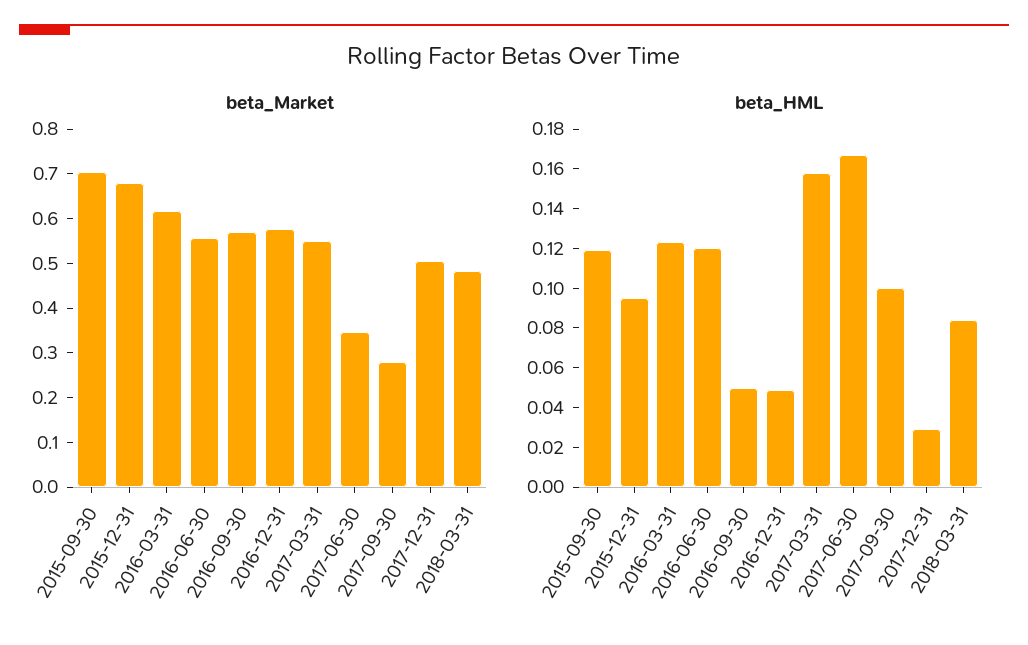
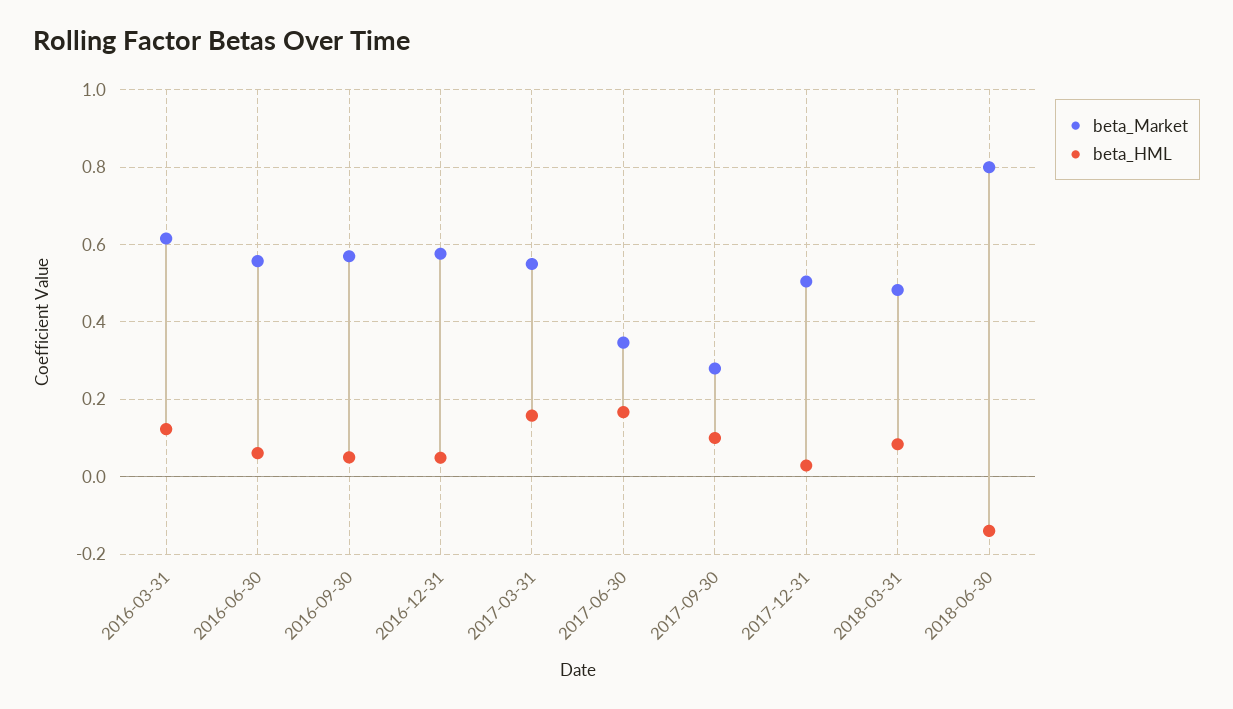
beta_Market, 2015-09-30: 0.7 -> none
beta_Market, 2015-12-31: 0.68 -> none
beta_HML, 2015-09-30: 0.12 -> none
beta_HML, 2015-12-31: 0.095 -> none
beta_HML, 2016-06-30: 0.12 -> 0.06
beta_Market, 2018-06-30: none -> 0.8
beta_HML, 2018-06-30: none -> -0.14

